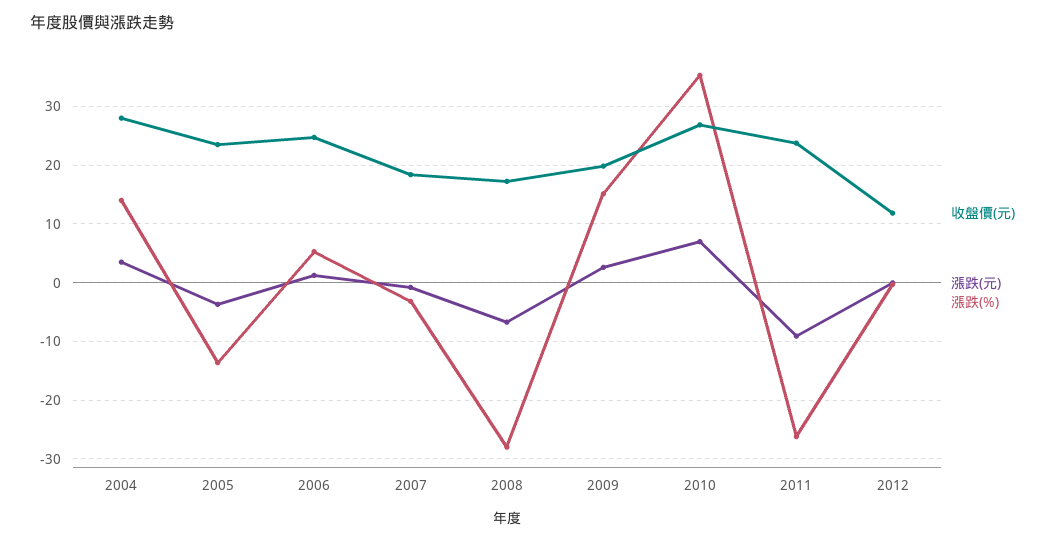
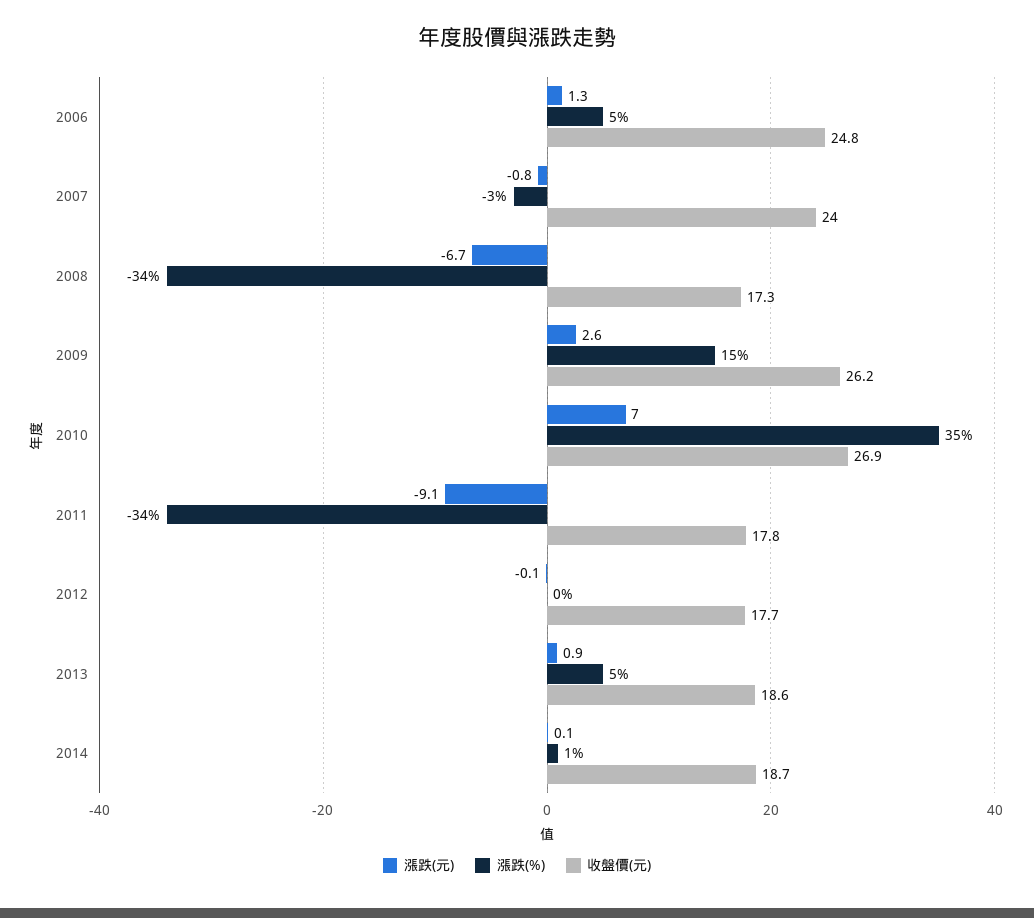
收盤價(元), 2004: 28 -> none
漲跌(元), 2004: 4 -> none
漲跌(%), 2004: 14 -> none
收盤價(元), 2005: 24 -> none
漲跌(元), 2005: -4 -> none
漲跌(%), 2005: -14 -> none
收盤價(元), 2007: 18 -> 24
漲跌(%), 2008: -28 -> -34
收盤價(元), 2009: 20 -> 26.2
收盤價(元), 2011: 24 -> 17.8
漲跌(%), 2011: -26 -> -34
收盤價(元), 2012: 12 -> 17.7
漲跌(元), 2013: none -> 0.9
漲跌(%), 2013: none -> 5
收盤價(元), 2013: none -> 18.6
漲跌(元), 2014: none -> 0.1
漲跌(%), 2014: none -> 1
收盤價(元), 2014: none -> 18.7

